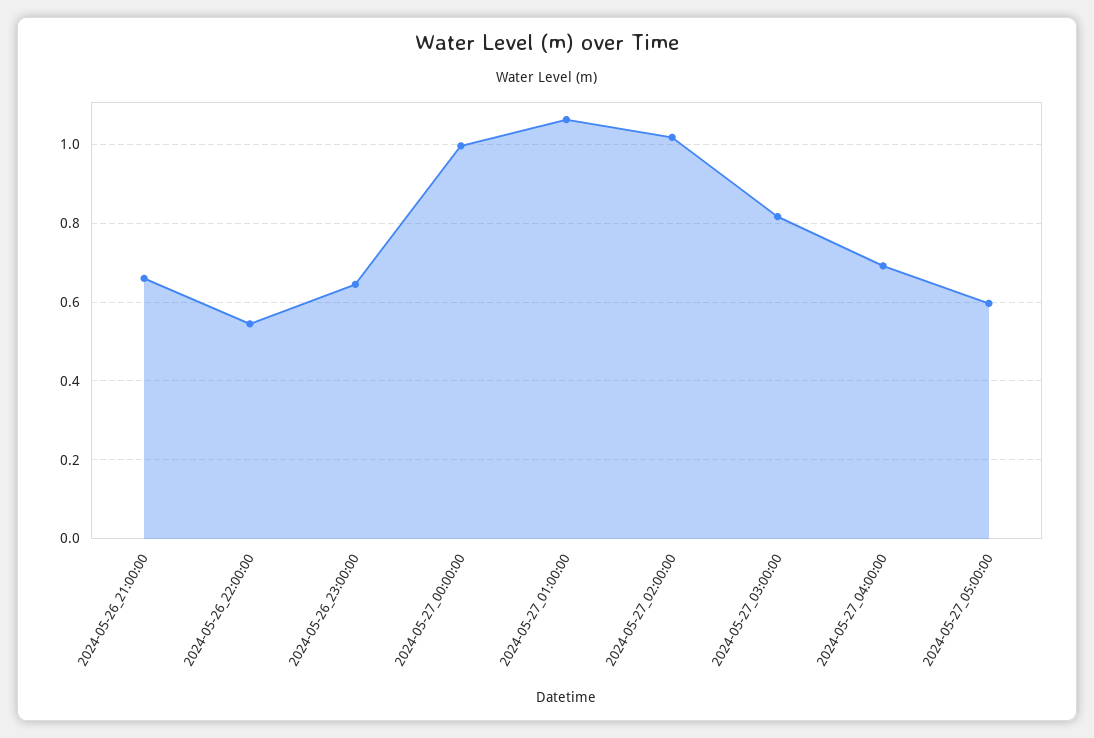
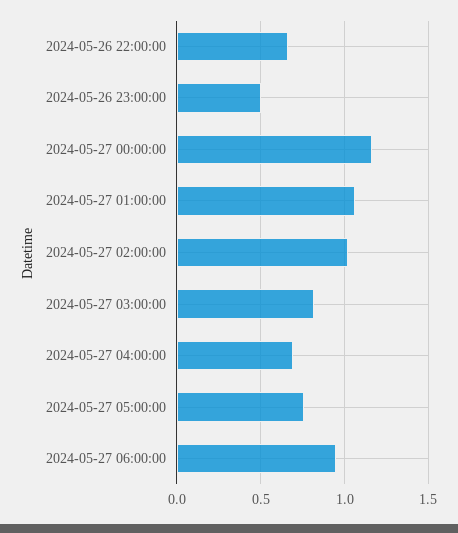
2024-05-26_21:00:00: 0.66 -> none
2024-05-26_22:00:00: 0.54 -> 0.65
2024-05-26_23:00:00: 0.64 -> 0.5
2024-05-27_00:00:00: 1 -> 1.15
2024-05-27_05:00:00: 0.6 -> 0.75
2024-05-27 06:00:00: none -> 0.95

